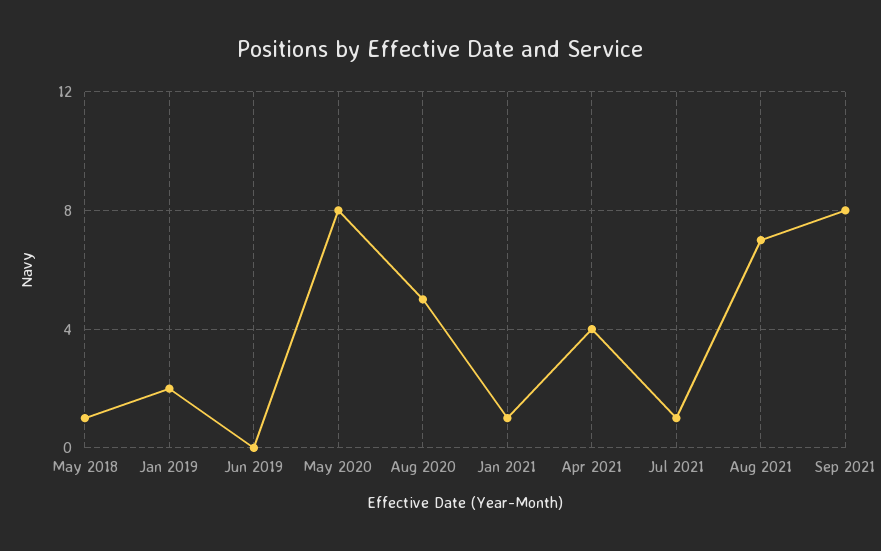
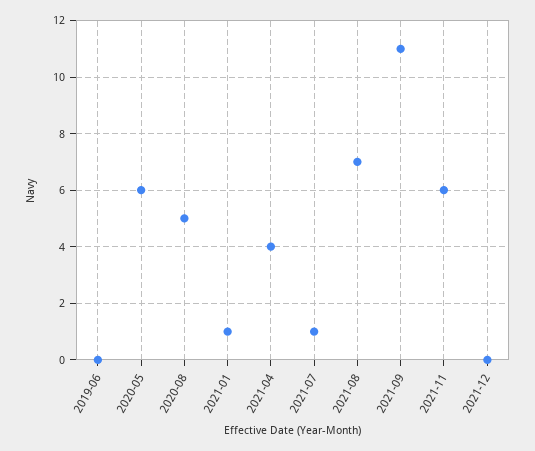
May 2018: 1 -> none
Jan 2019: 2 -> none
May 2020: 8 -> 6
Sep 2021: 8 -> 11
2021-11: none -> 6
2021-12: none -> 0

